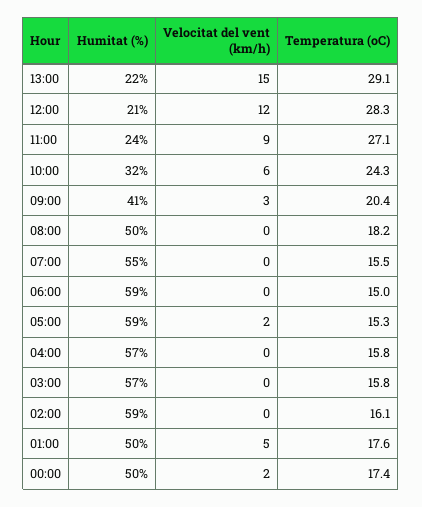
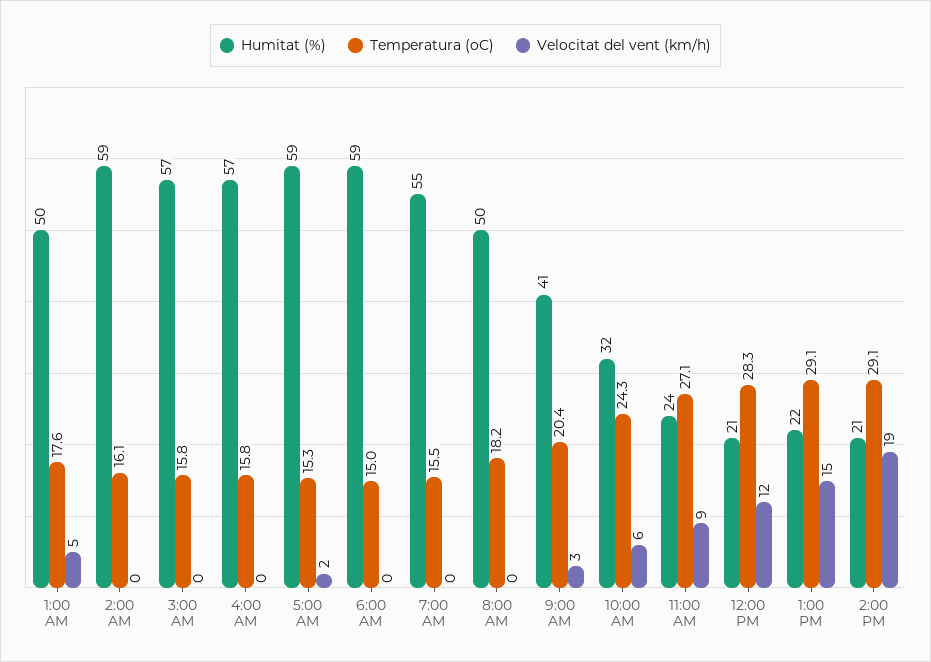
Humitat (%), 00:00: 50 -> none
Velocitat del vent (km/h), 00:00: 2 -> none
Temperatura (oC), 00:00: 17.4 -> none
Humitat (%), 2:00 PM: none -> 21
Temperatura (oC), 2:00 PM: none -> 29.1
Velocitat del vent (km/h), 2:00 PM: none -> 19

